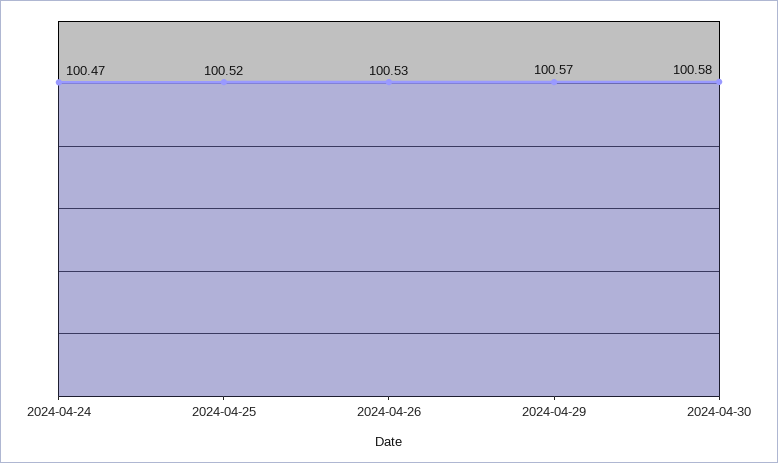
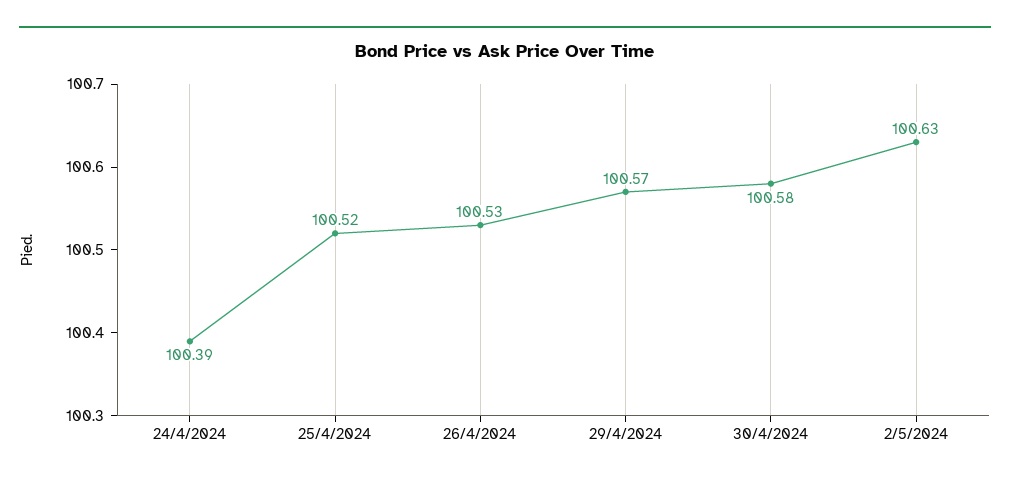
2024-04-24: 100.47 -> 100.39
2/5/2024: none -> 100.63

